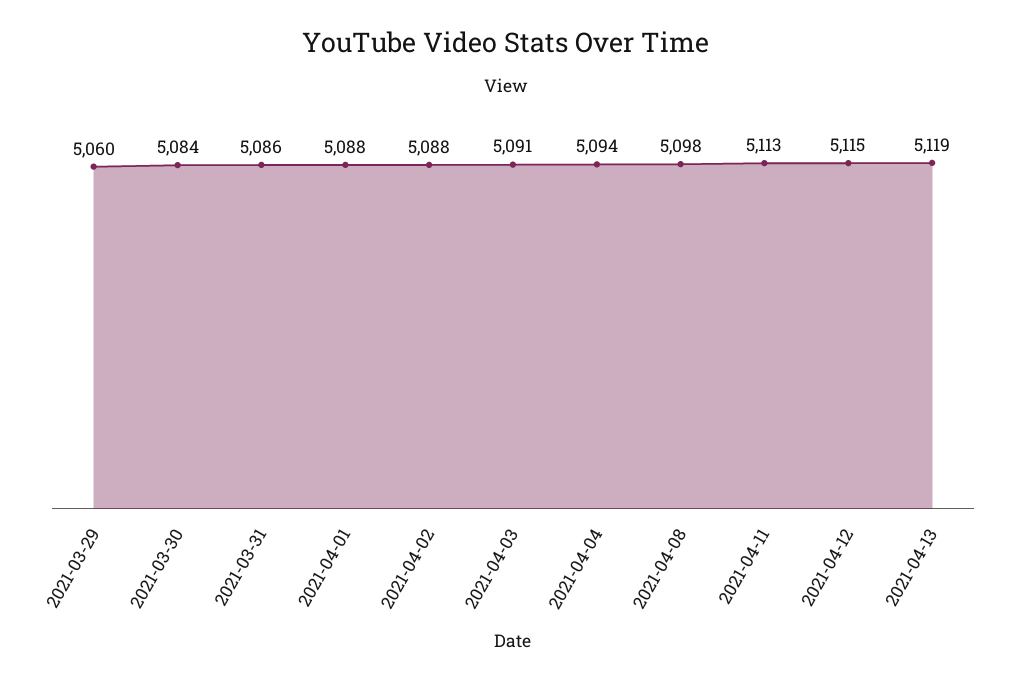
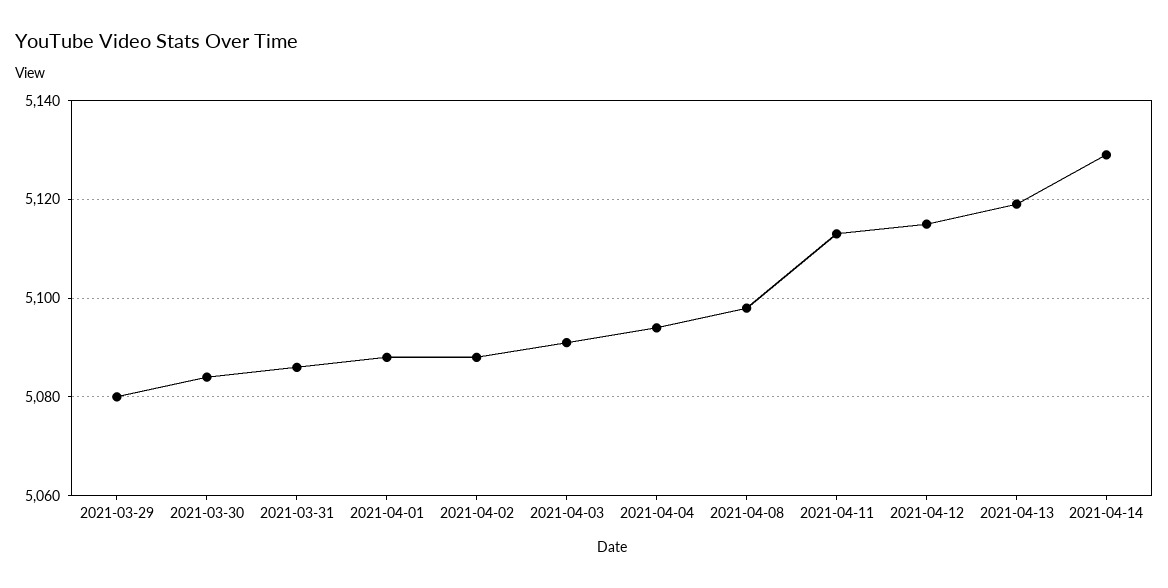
2021-03-29: 5060 -> 5080
2021-04-14: none -> 5130

